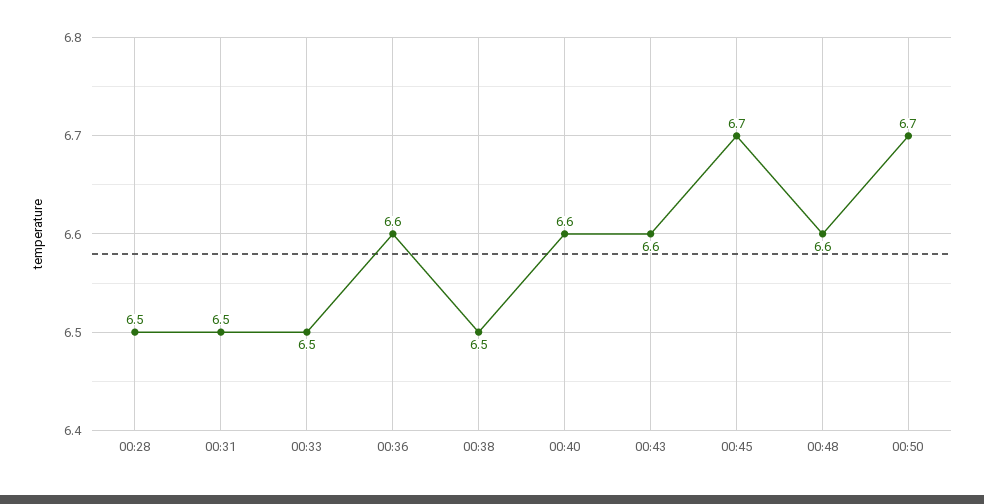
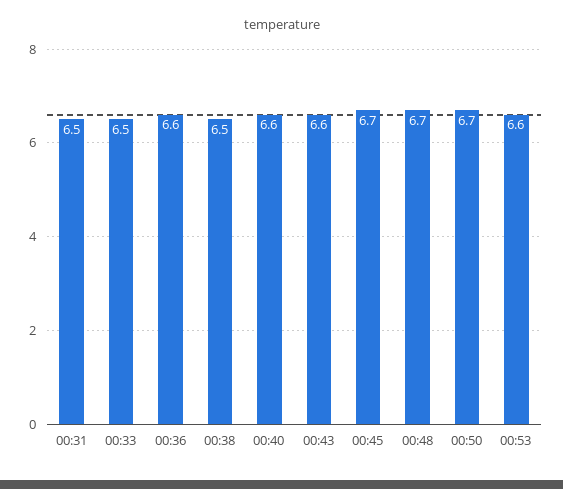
00:28: 6.5 -> none
00:48: 6.6 -> 6.7
00:53: none -> 6.6

